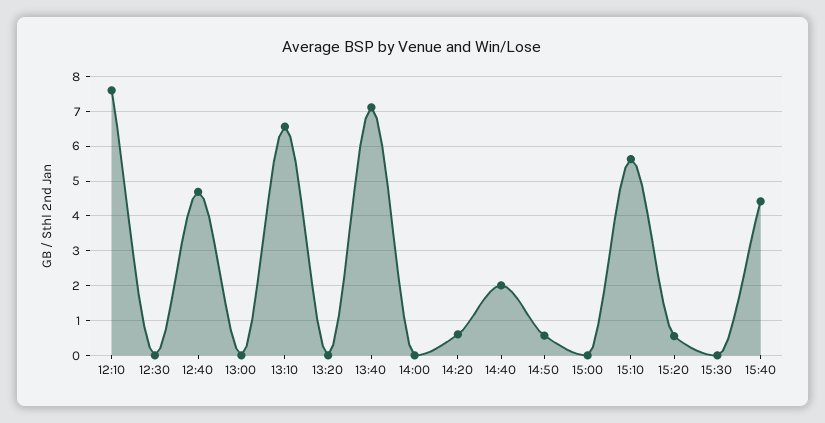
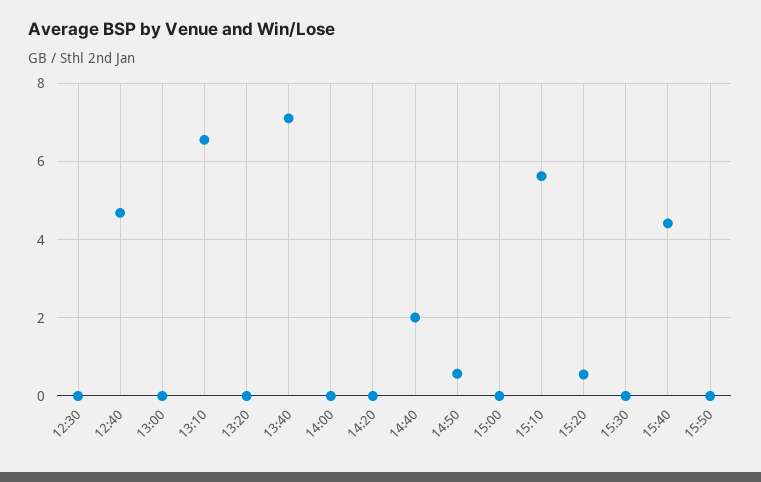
12:10: 7.6 -> none
14:20: 0.6 -> 0
15:50: none -> 0

